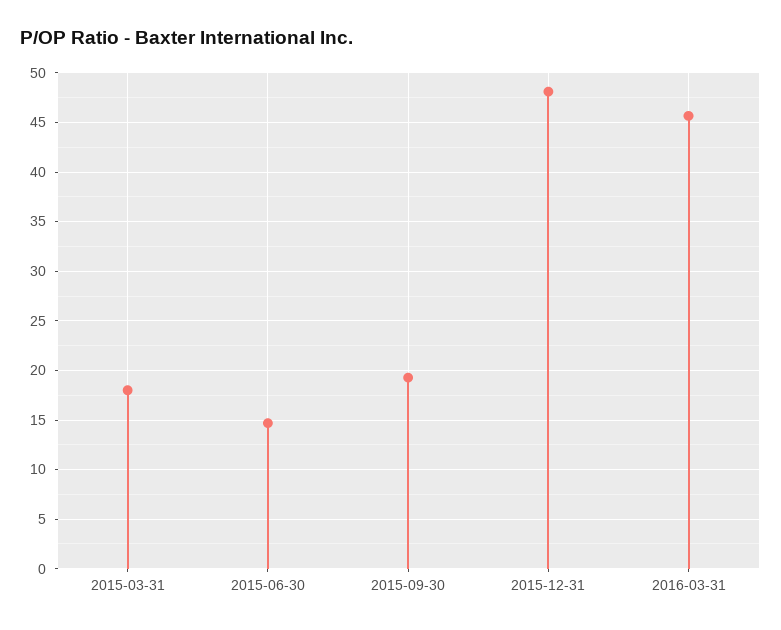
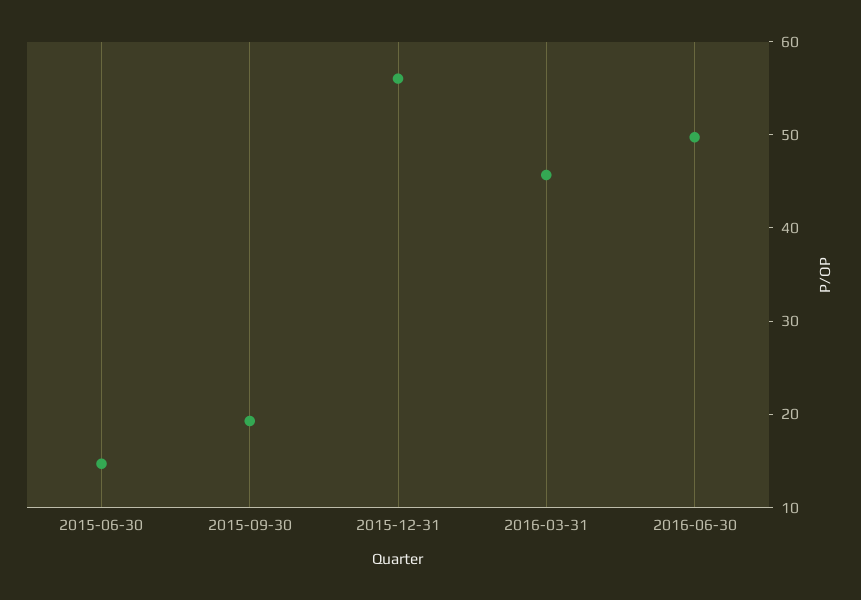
2015-03-31: 18 -> none
2015-12-31: 48 -> 56
2016-06-30: none -> 50

